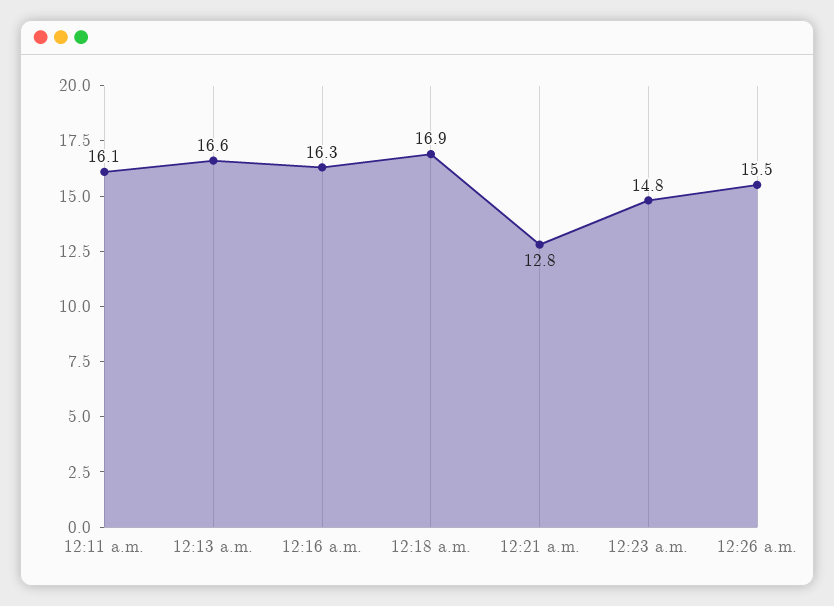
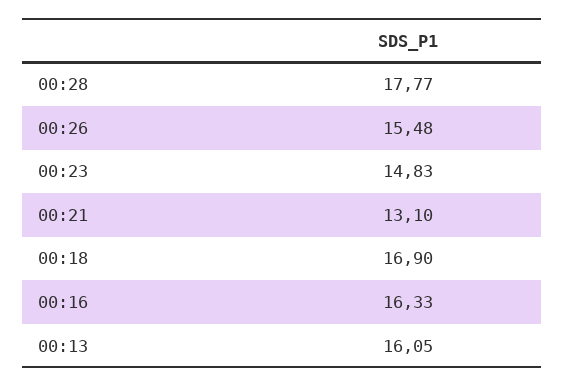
12:11 a.m.: 16.1 -> none
12:13 a.m.: 16.6 -> 16.05
12:21 a.m.: 12.8 -> 13.1
00:28: none -> 17.77

